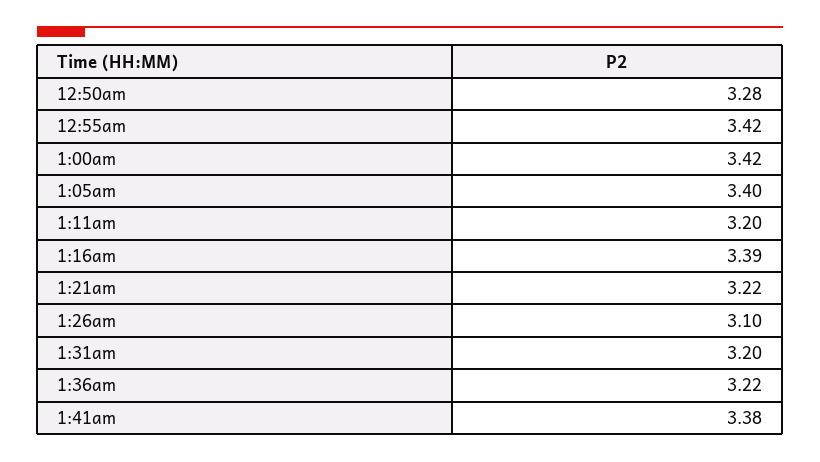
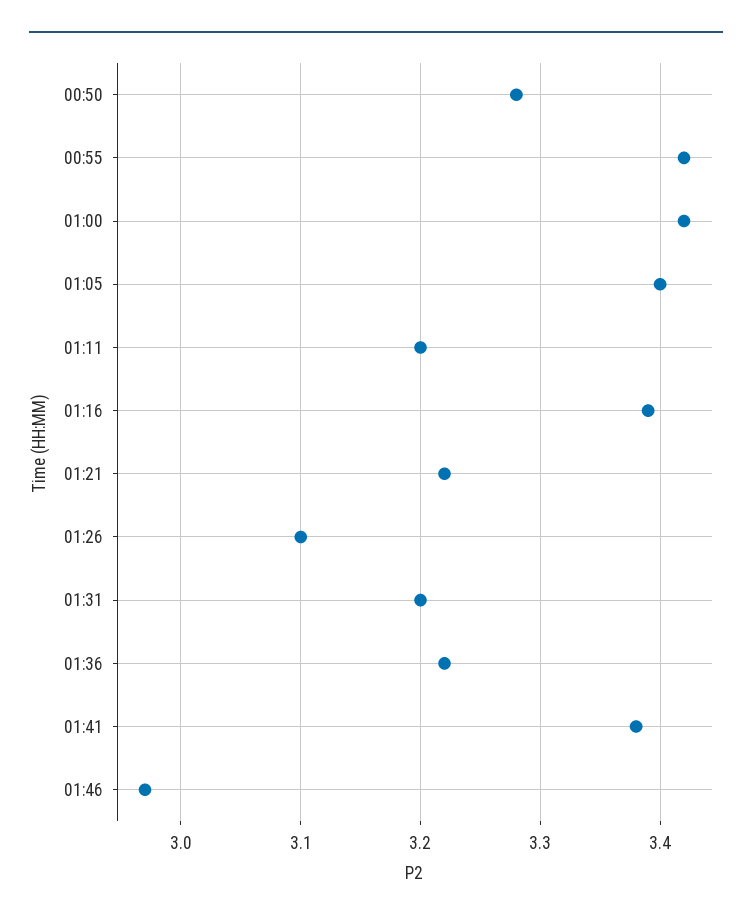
01:46: none -> 2.97

